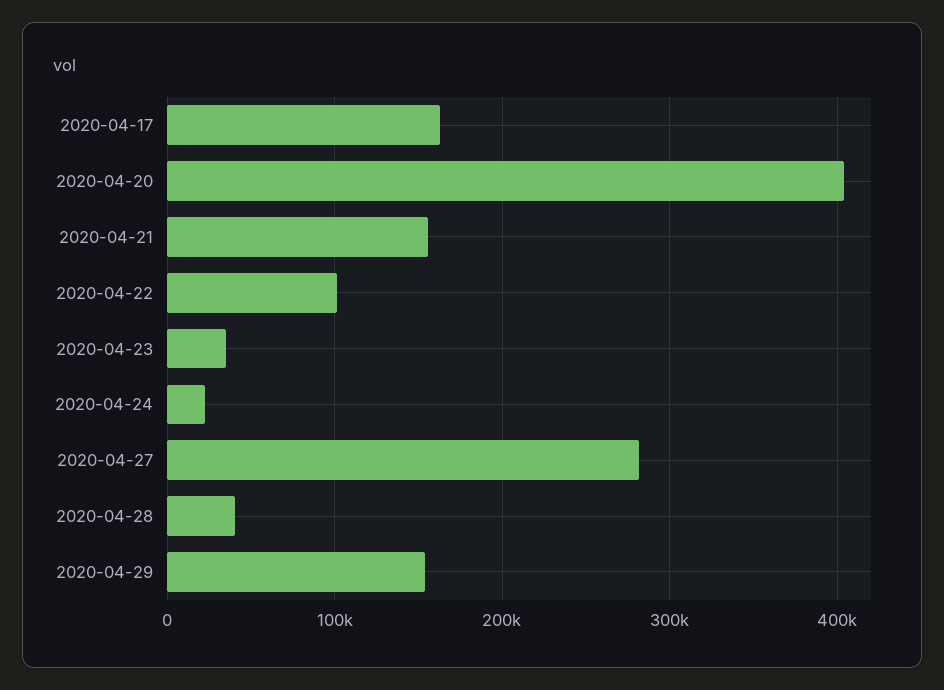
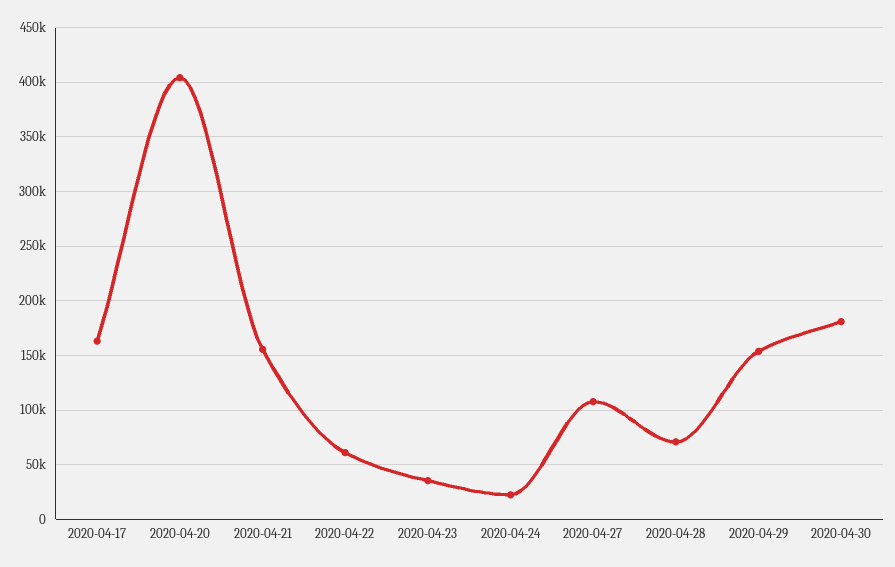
2020-04-22: 100000 -> 60000
2020-04-27: 280000 -> 110000
2020-04-28: 40000 -> 70000
2020-04-30: none -> 180000

